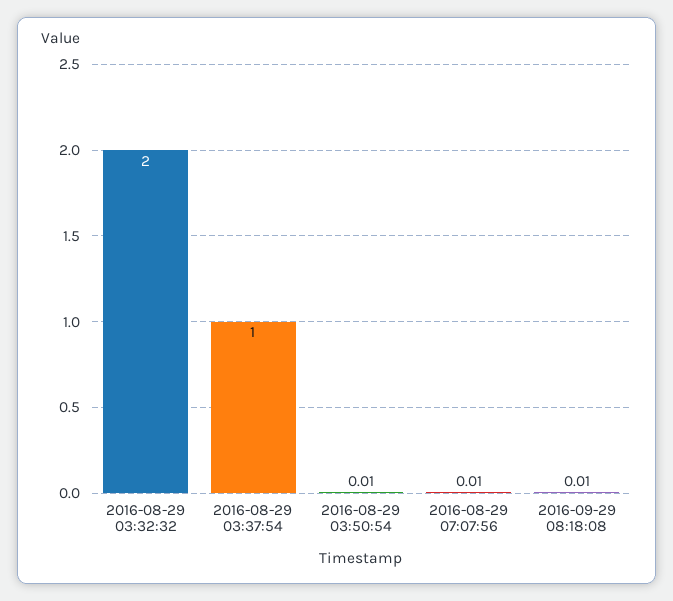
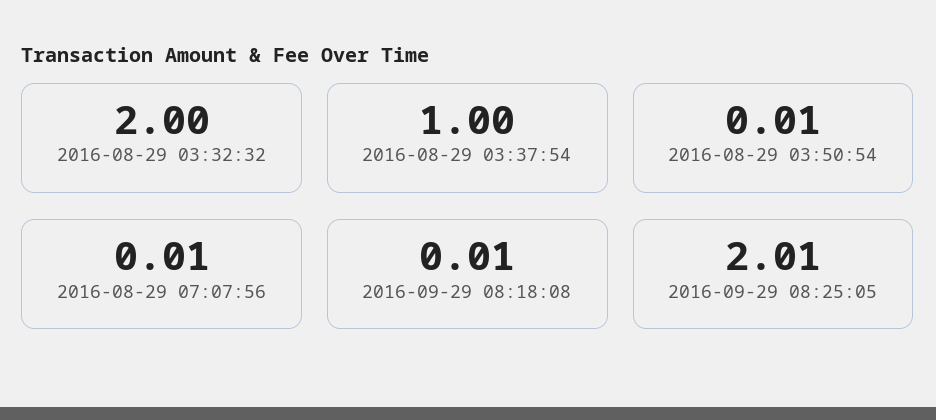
2016-09-29 08:25:05: none -> 2.01

